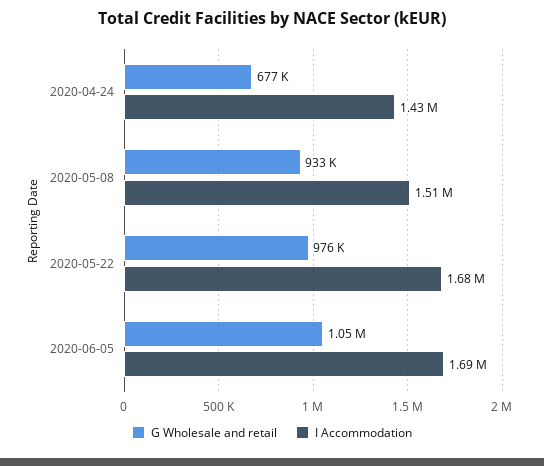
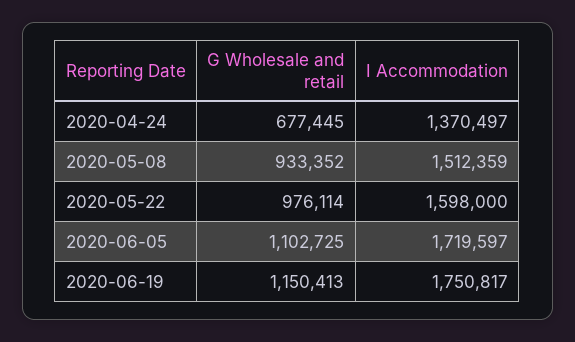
I Accommodation, 2020-04-24: 1430000 -> 1370497
I Accommodation, 2020-05-22: 1680000 -> 1598000
G Wholesale and retail, 2020-06-05: 1050000 -> 1102725
I Accommodation, 2020-06-05: 1690000 -> 1719597
G Wholesale and retail, 2020-06-19: none -> 1150413
I Accommodation, 2020-06-19: none -> 1750817

